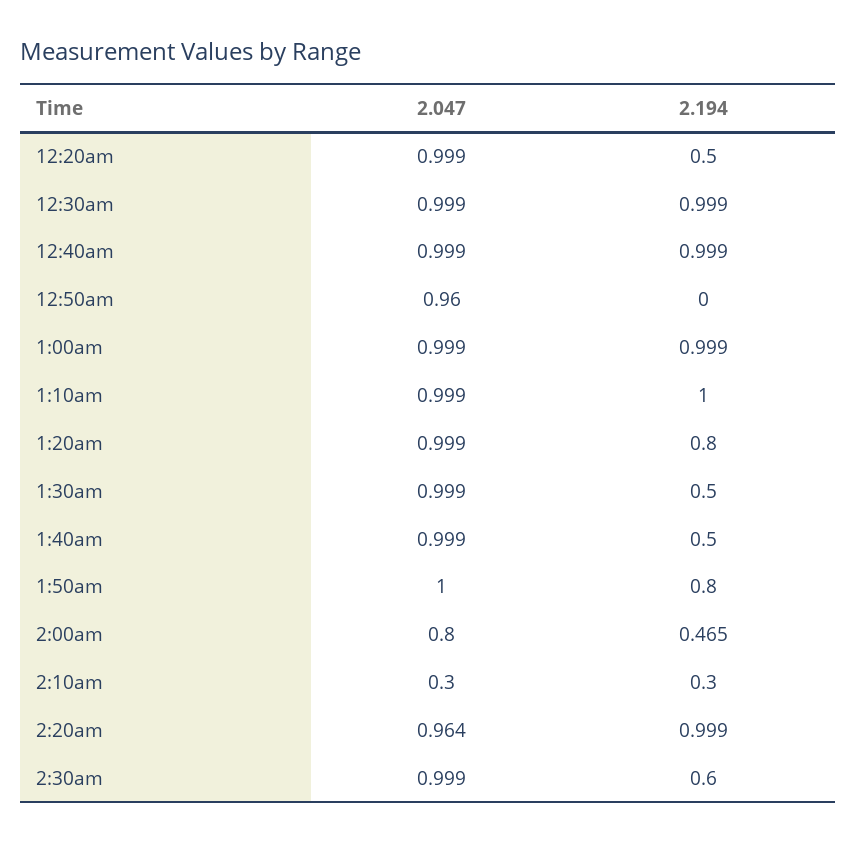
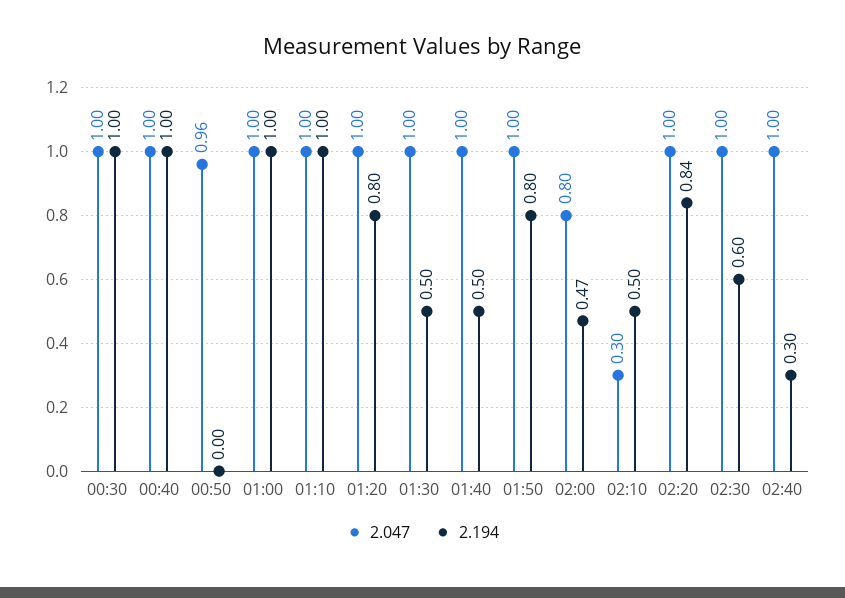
2.047, 12:20am: 0.999 -> none
2.194, 12:20am: 0.5 -> none
2.194, 2:10am: 0.3 -> 0.5
2.047, 2:20am: 0.964 -> 1
2.194, 2:20am: 0.999 -> 0.84
2.047, 02:40: none -> 1
2.194, 02:40: none -> 0.3

